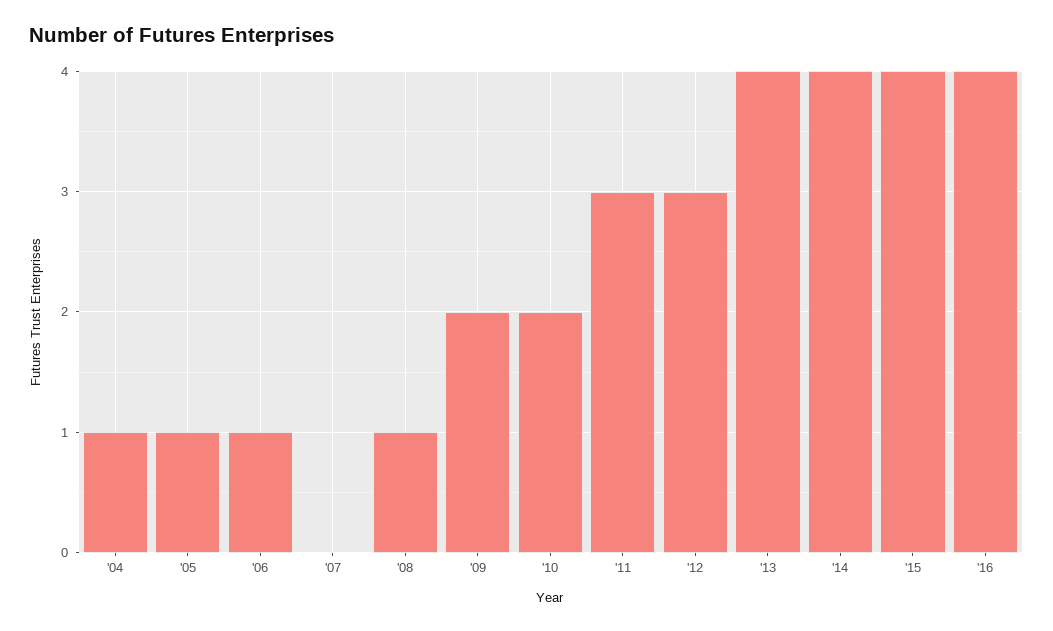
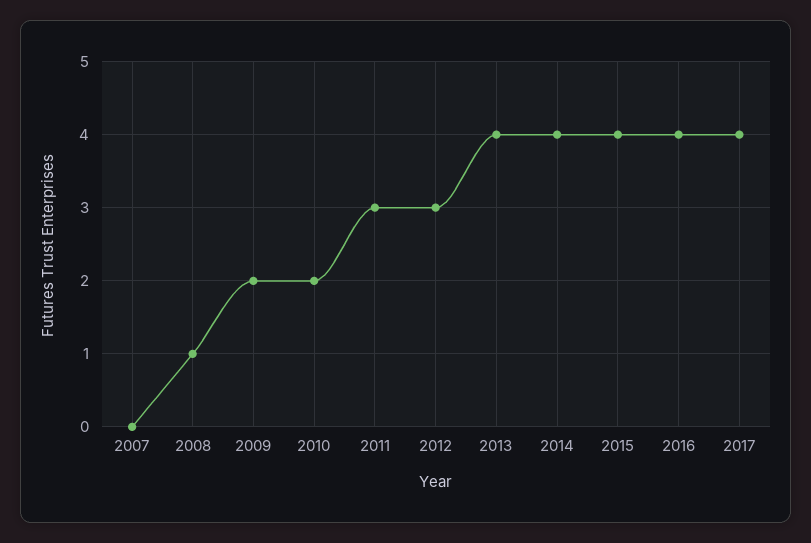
'04: 1 -> none
'05: 1 -> none
'06: 1 -> none
2017: none -> 4

